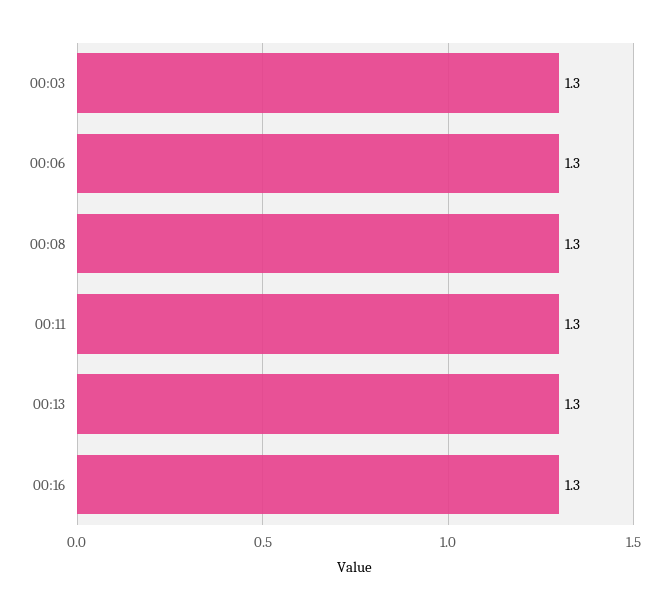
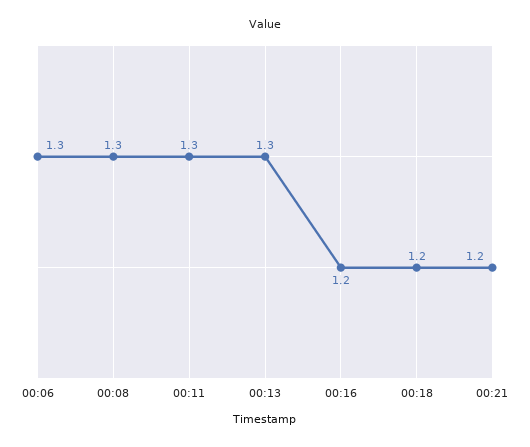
00:03: 1.3 -> none
00:16: 1.3 -> 1.2
00:18: none -> 1.2
00:21: none -> 1.2

